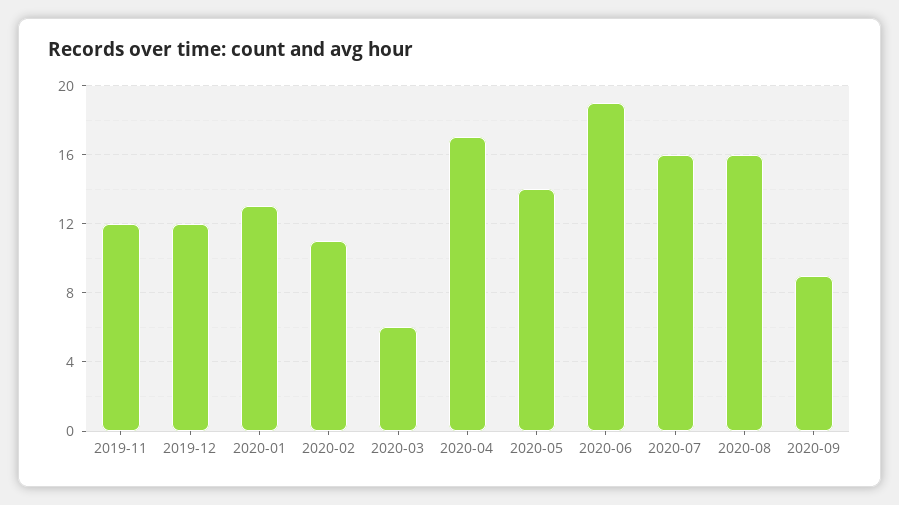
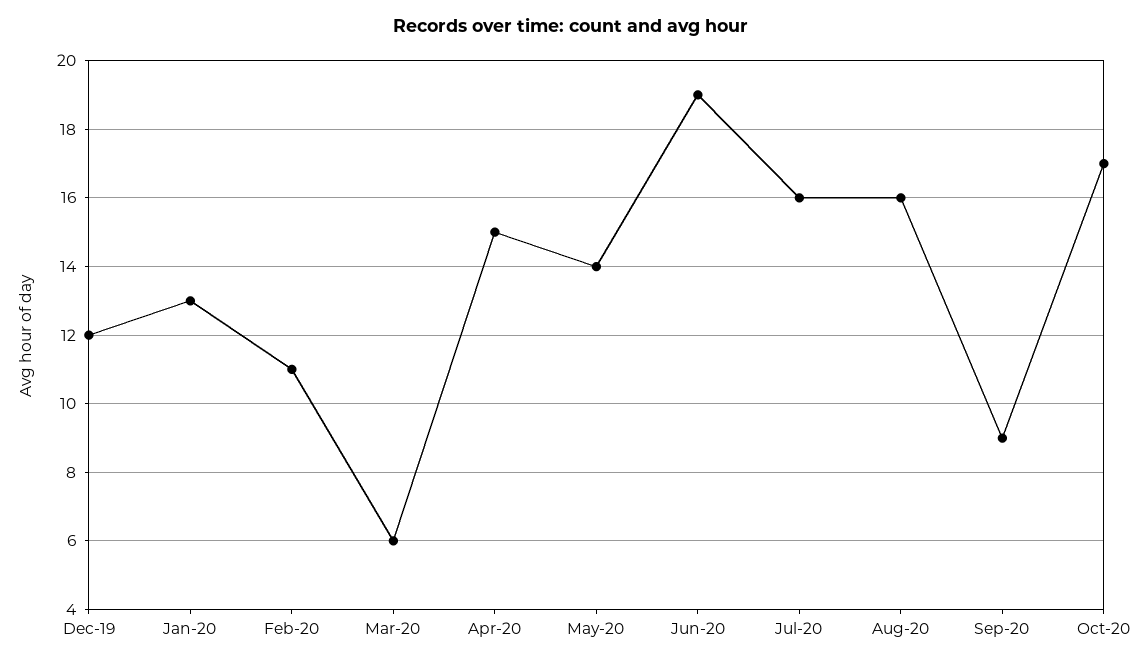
2019-11: 12 -> none
2020-04: 17 -> 15
Oct-20: none -> 17

